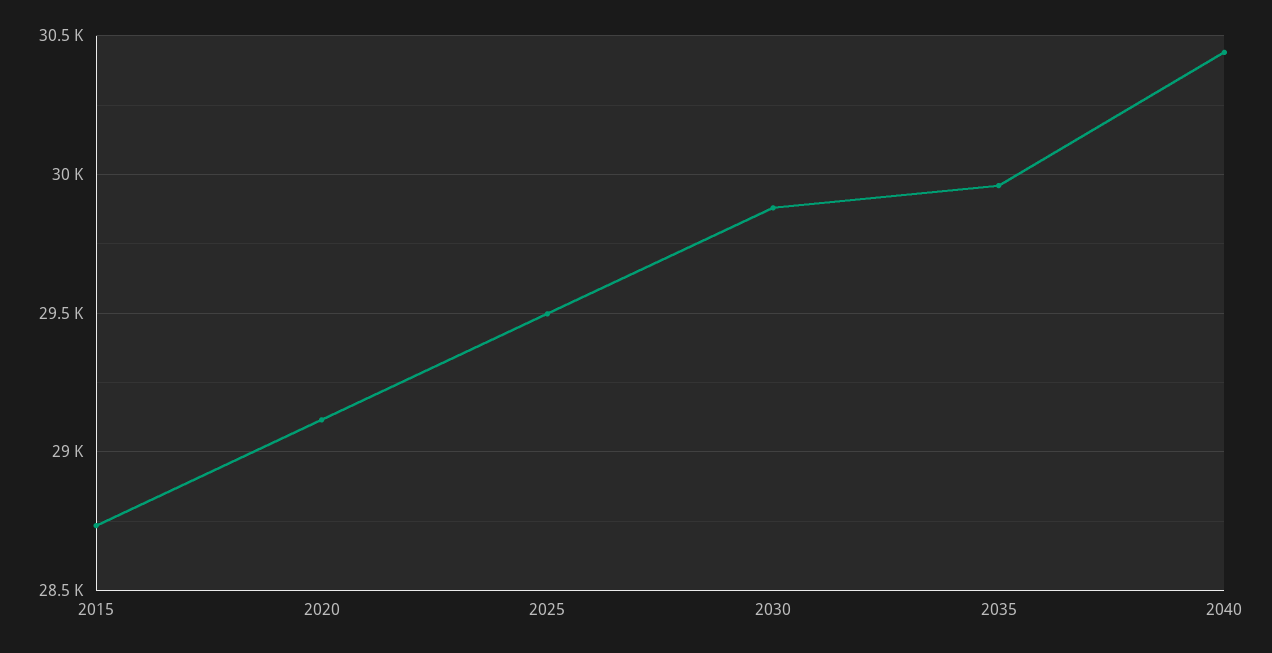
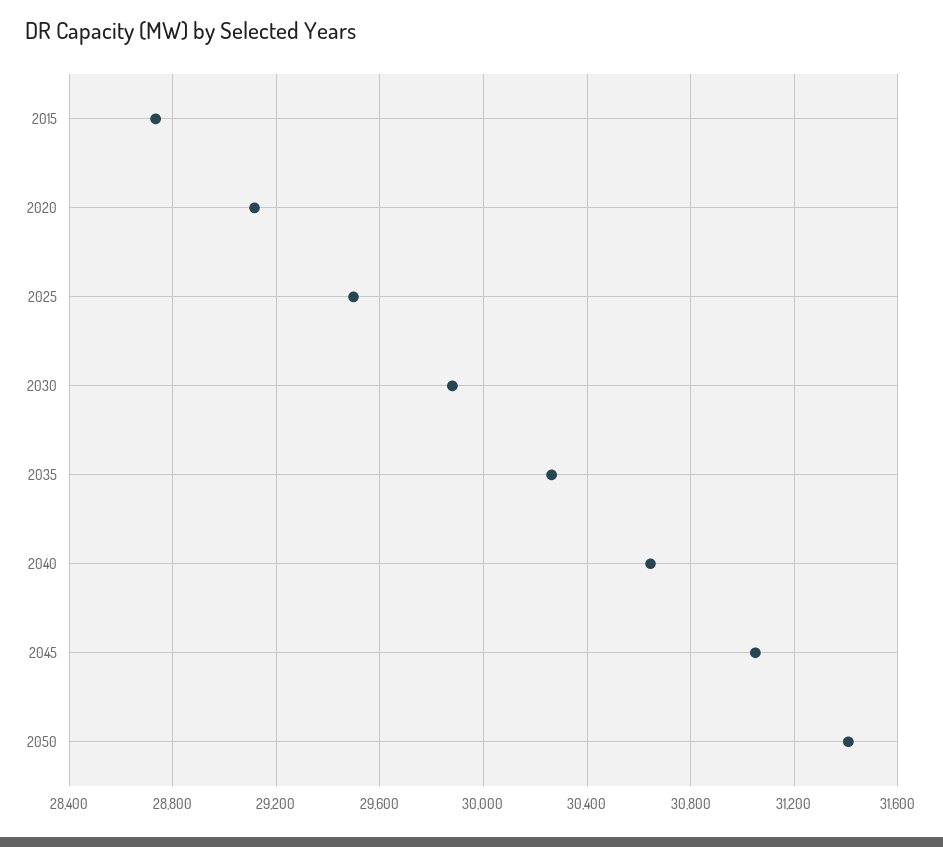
2035: 29950 -> 30250
2040: 30450 -> 30650
2045: none -> 31050
2050: none -> 31400

